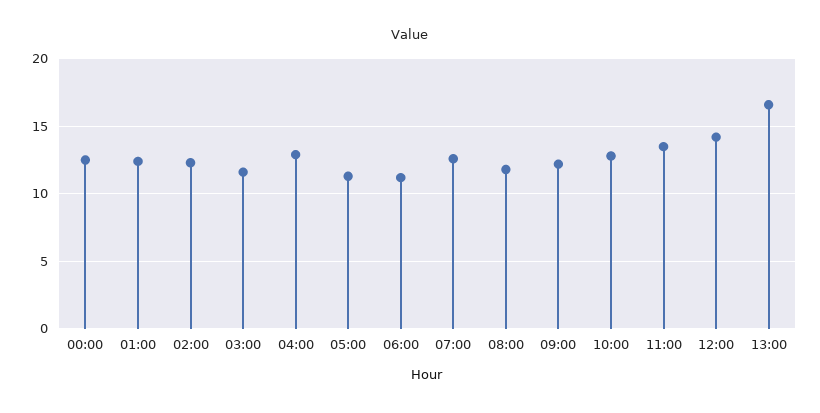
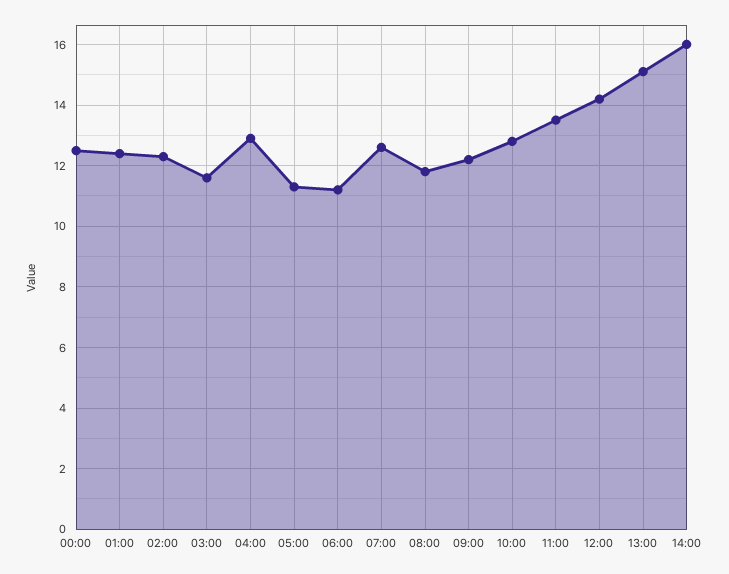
13:00: 16.5 -> 15
14:00: none -> 16

